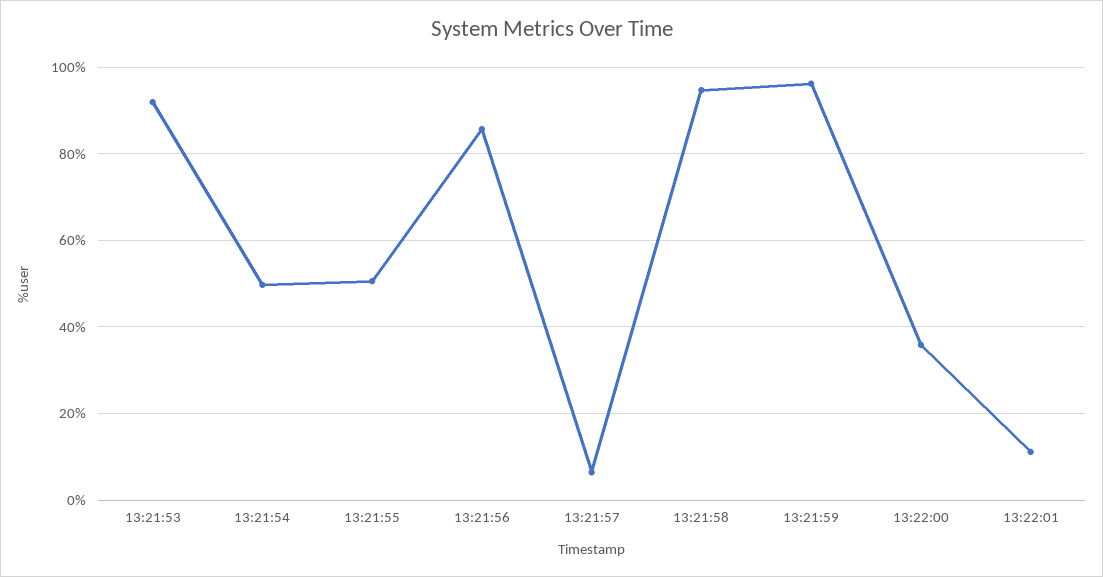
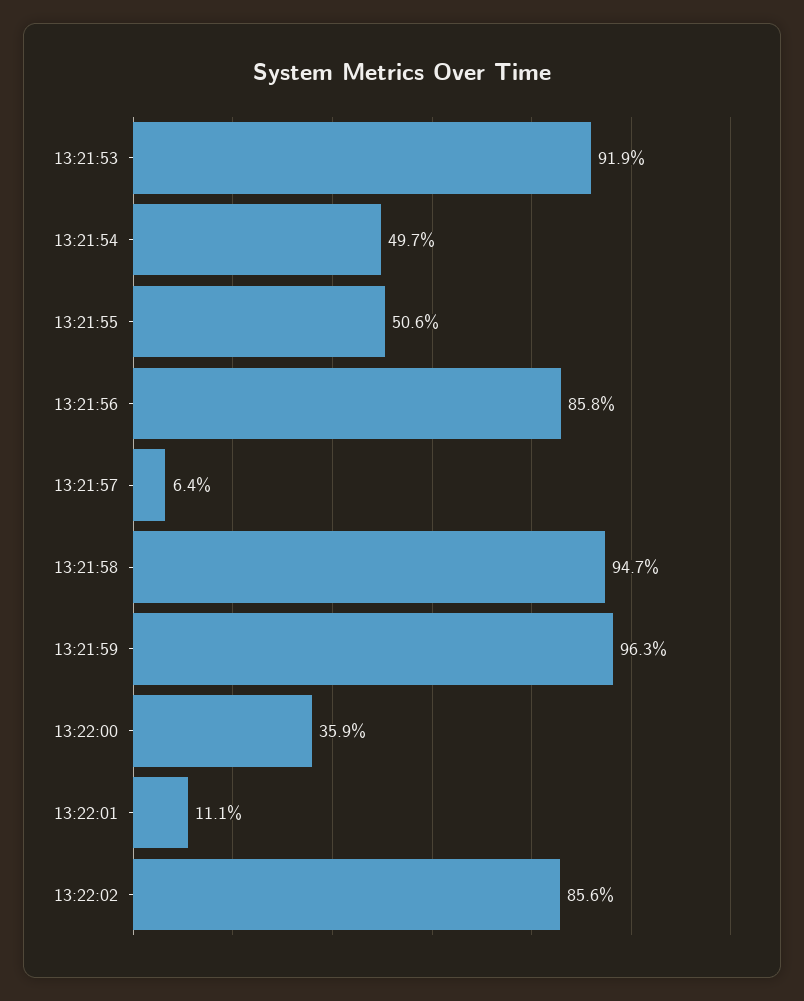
13:22:02: none -> 85.6

